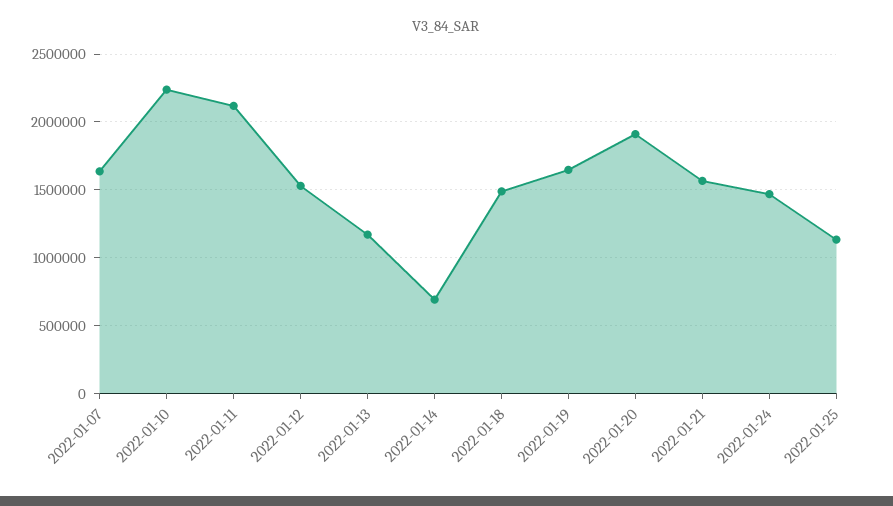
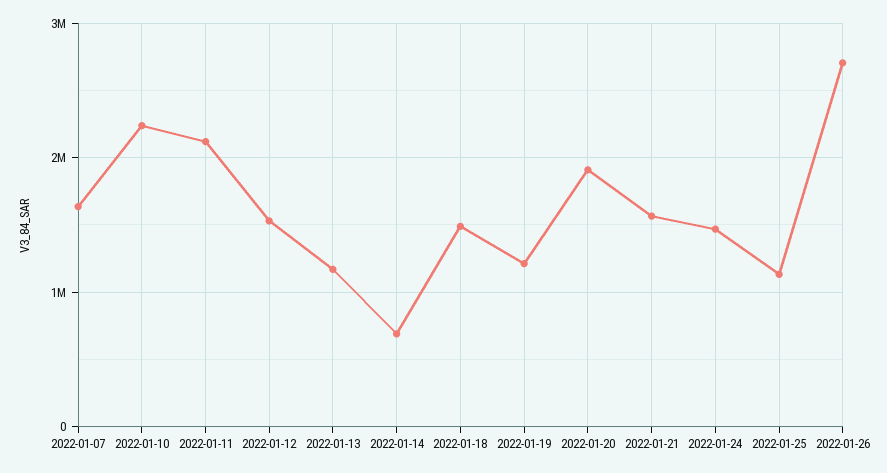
2022-01-19: 1650000 -> 1200000
2022-01-26: none -> 2700000

